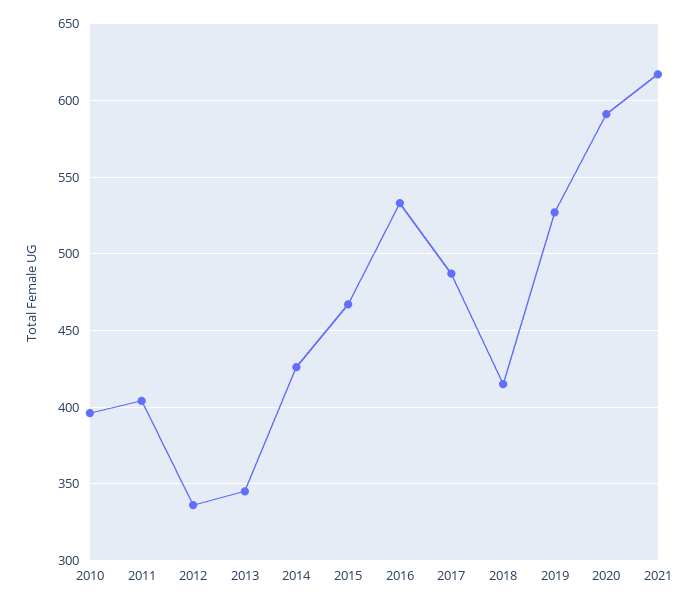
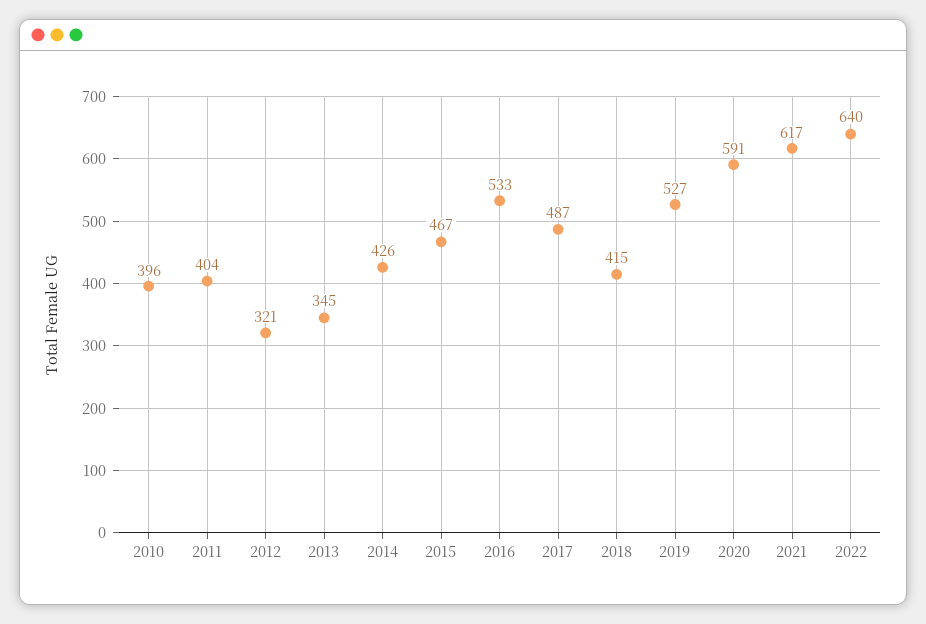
2012: 335 -> 321
2022: none -> 640

